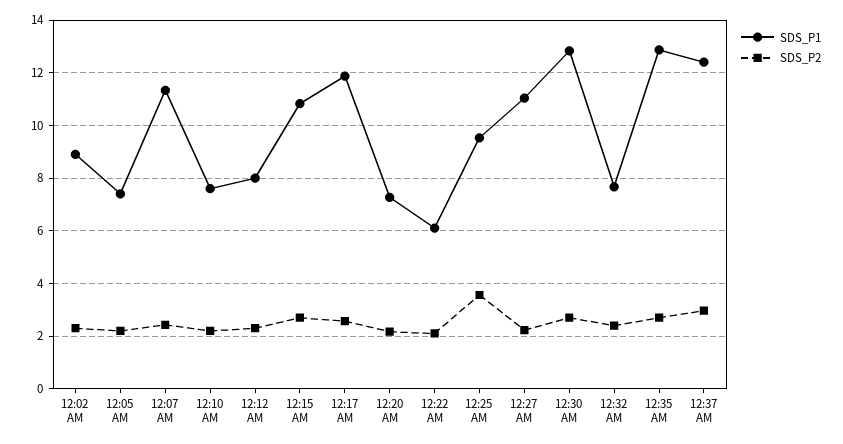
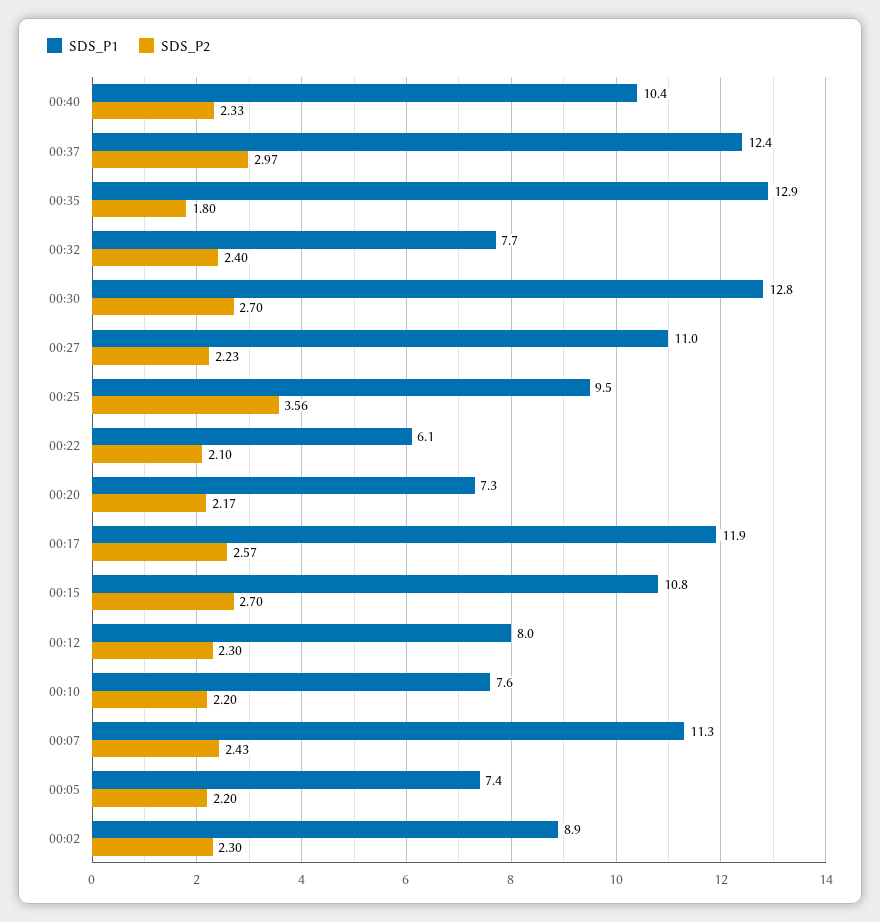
SDS_P2, 12:35 AM: 2.75 -> 1.8
SDS_P1, 00:40: none -> 10.4
SDS_P2, 00:40: none -> 2.33

